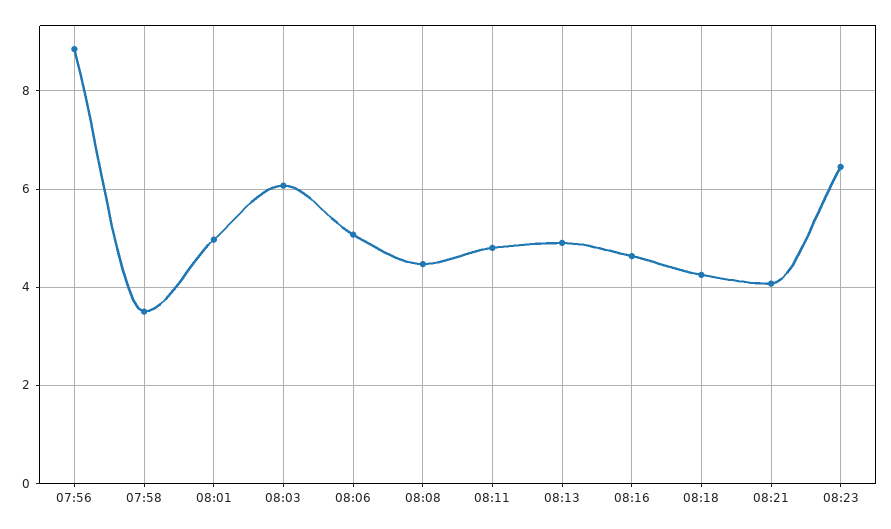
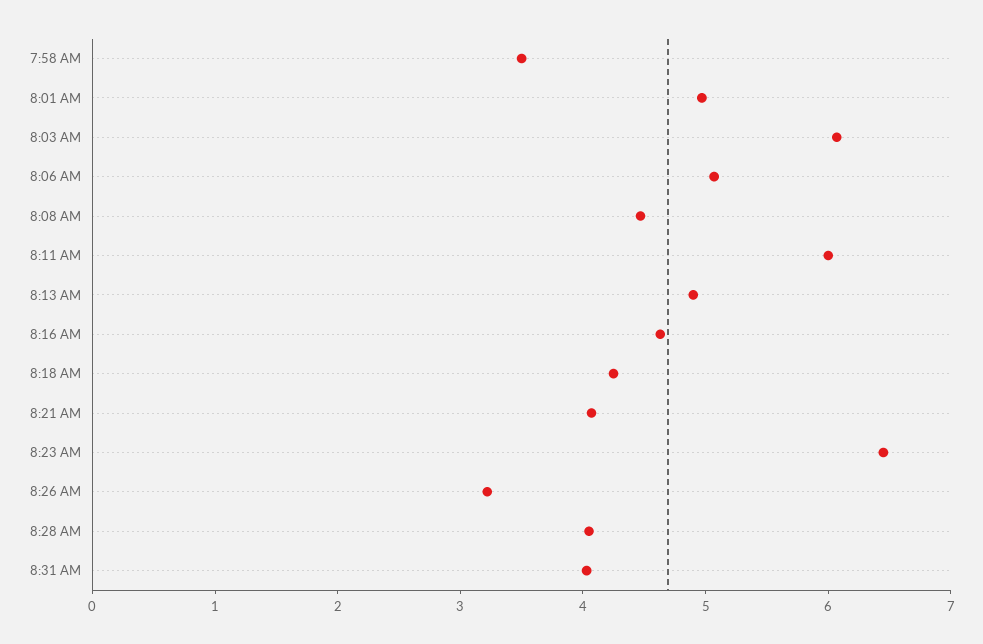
07:56: 8.8 -> none
08:11: 4.8 -> 6
8:26 AM: none -> 3.2
8:28 AM: none -> 4
8:31 AM: none -> 4

